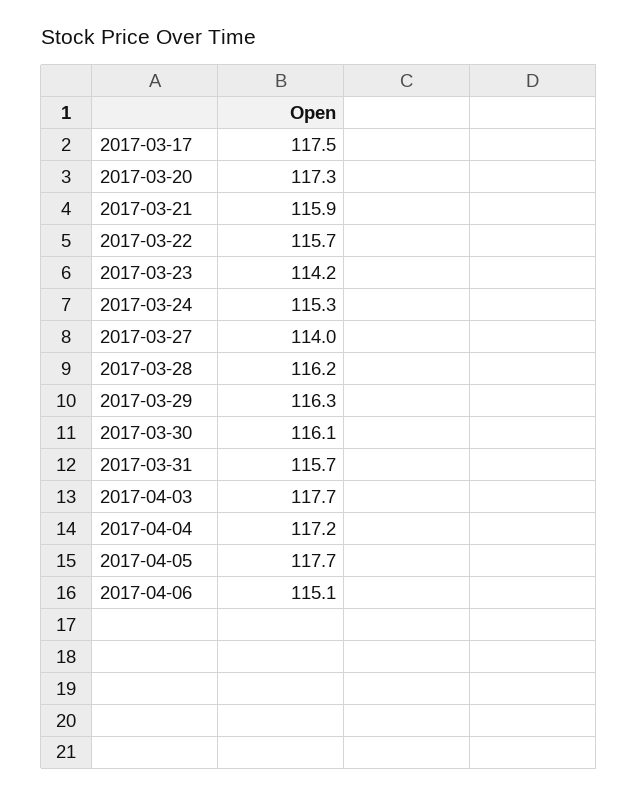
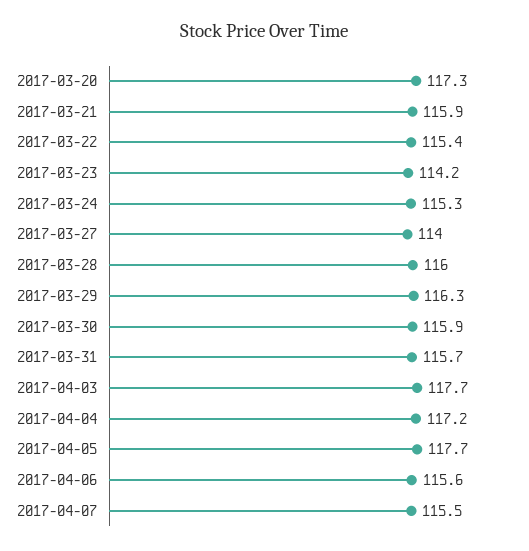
2017-03-17: 117.5 -> none
2017-03-22: 115.7 -> 115.4
2017-03-28: 116.2 -> 116
2017-03-30: 116.1 -> 115.9
2017-04-06: 115.1 -> 115.6
2017-04-07: none -> 115.5

